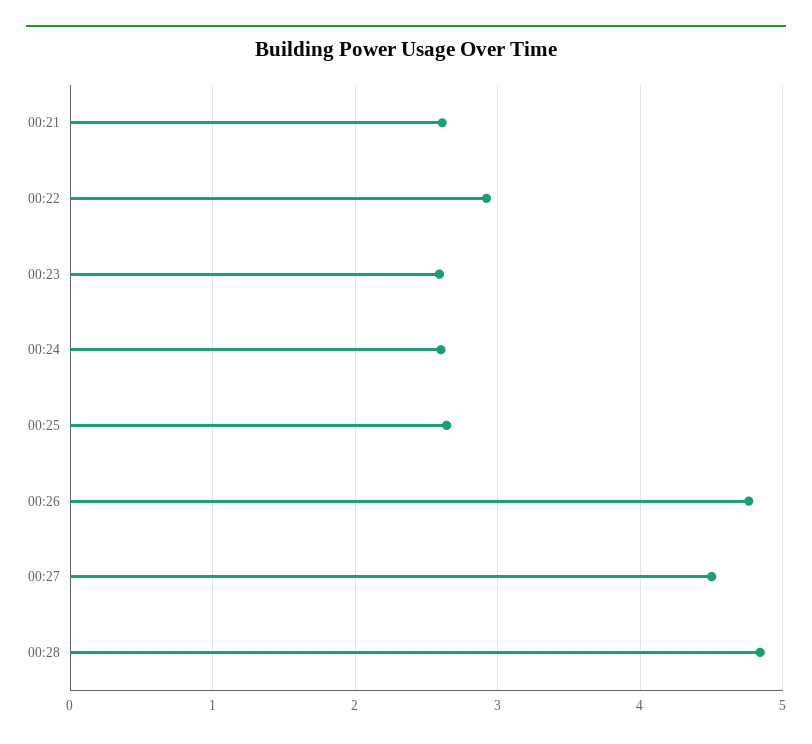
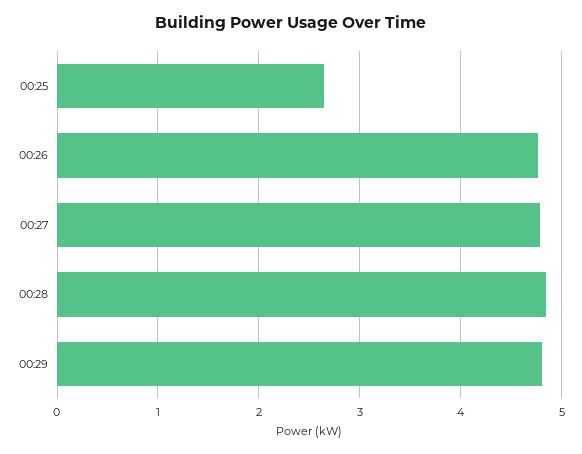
00:21: 2.6 -> none
00:22: 2.9 -> none
00:23: 2.6 -> none
00:24: 2.6 -> none
00:27: 4.5 -> 4.8
00:29: none -> 4.8

